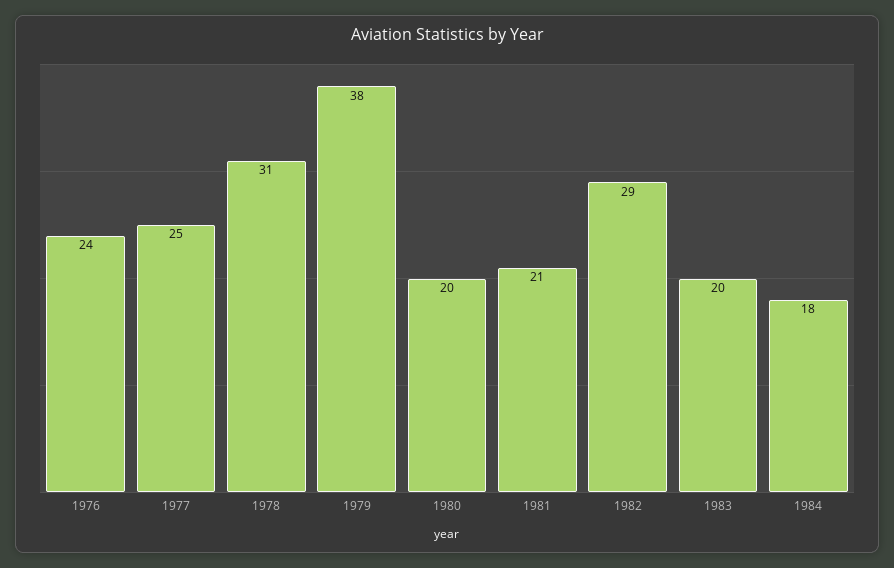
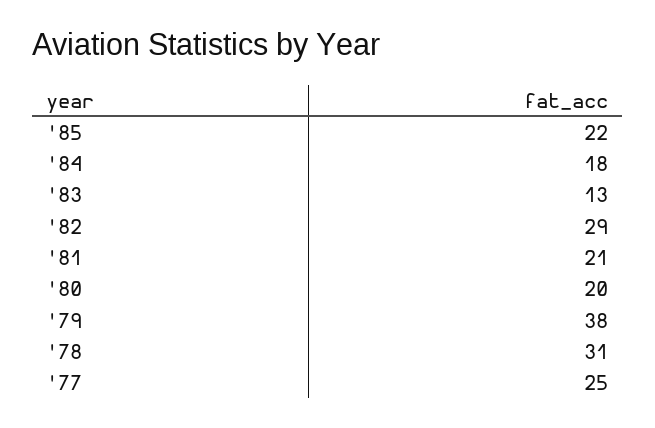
1976: 24 -> none
1983: 20 -> 13
'85: none -> 22

